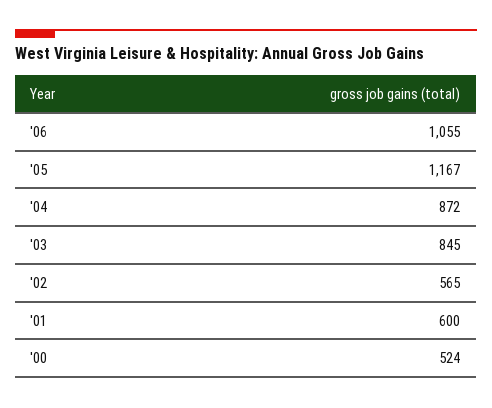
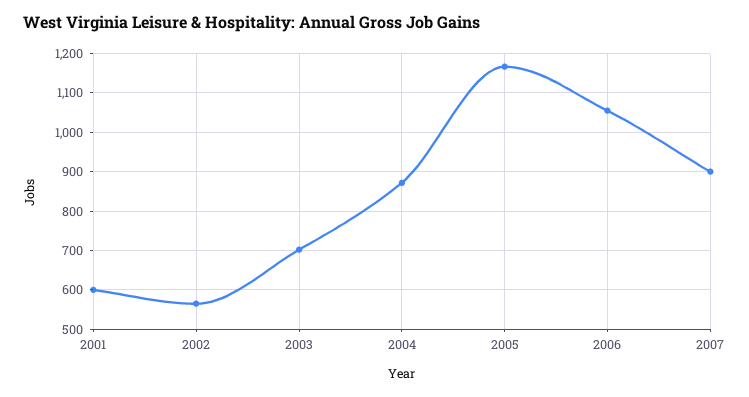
'03: 845 -> 700
'00: 524 -> none
2007: none -> 900

